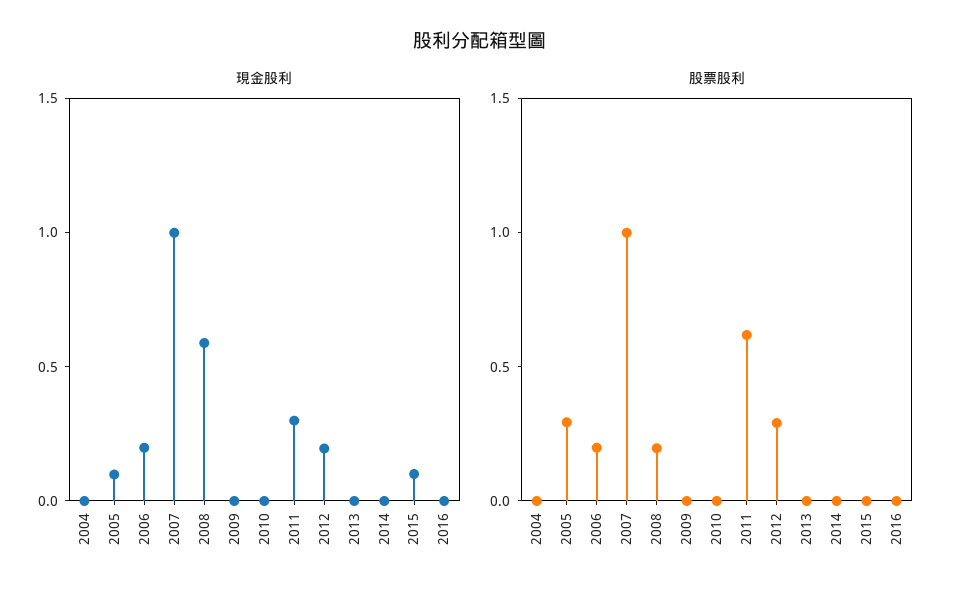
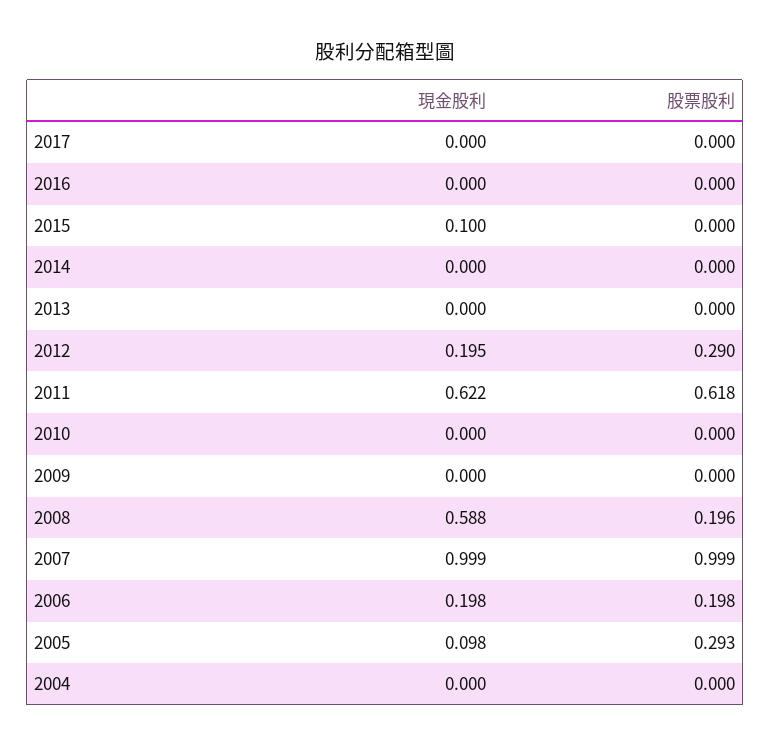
現金股利, 2011: 0.3 -> 0.622
現金股利, 2017: none -> 0
股票股利, 2017: none -> 0

